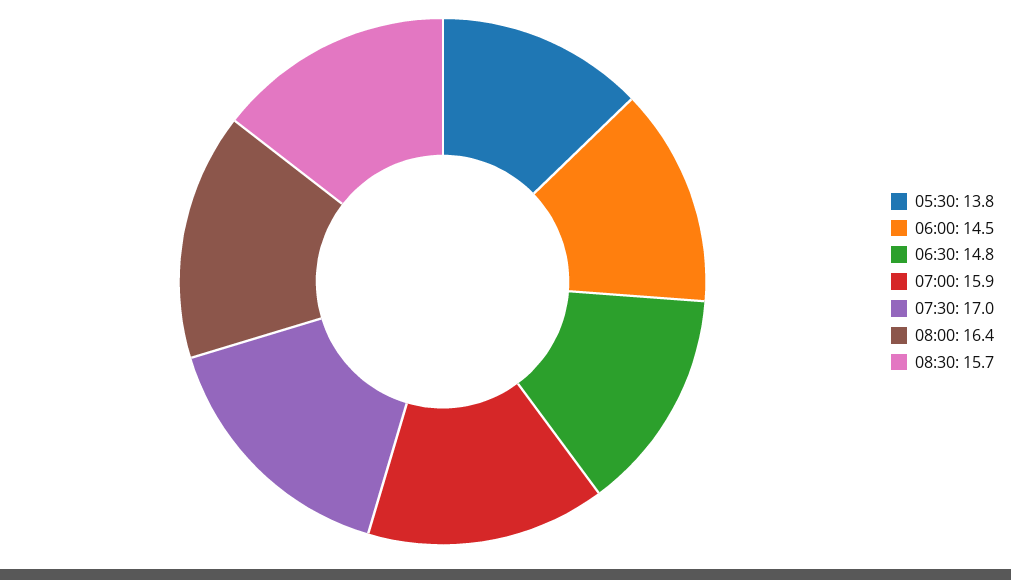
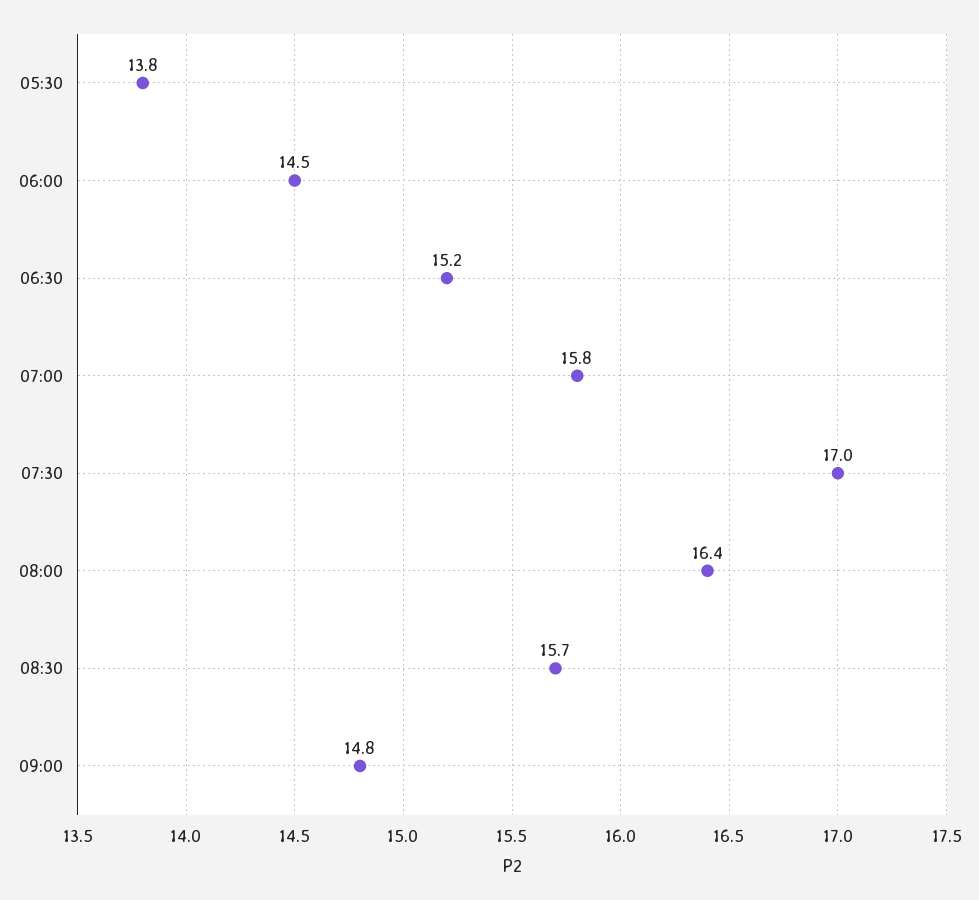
06:30: 14.8 -> 15.2
07:00: 15.9 -> 15.8
09:00: none -> 14.8

